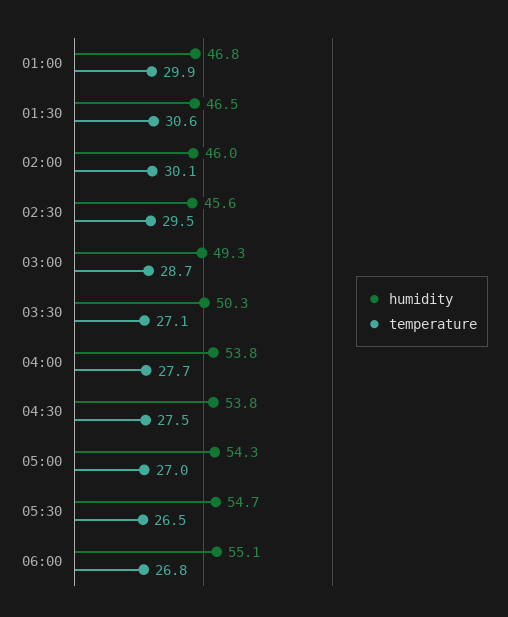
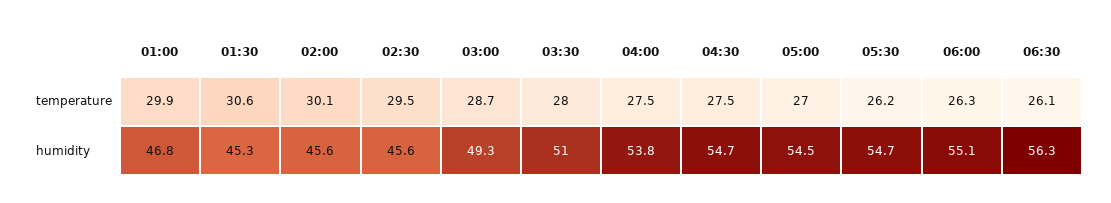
humidity, 01:30: 46.5 -> 45.3
humidity, 02:00: 46 -> 45.6
humidity, 03:30: 50.3 -> 51
temperature, 03:30: 27.1 -> 28
temperature, 04:00: 27.7 -> 27.5
humidity, 04:30: 53.8 -> 54.7
humidity, 05:00: 54.3 -> 54.5
temperature, 05:30: 26.5 -> 26.2
temperature, 06:00: 26.8 -> 26.3
temperature, 06:30: none -> 26.1
humidity, 06:30: none -> 56.3

